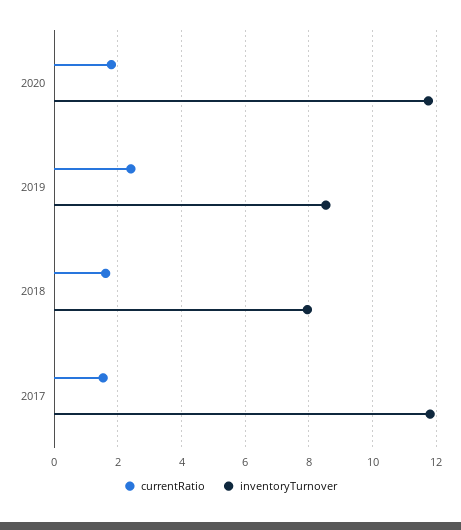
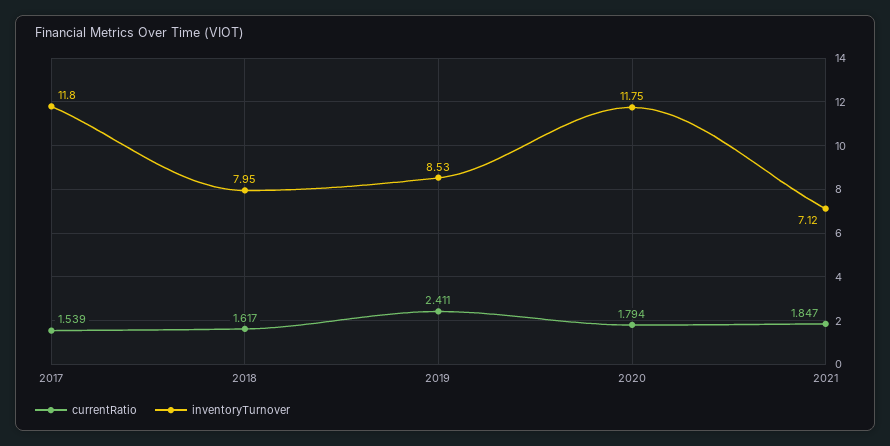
currentRatio, 2021: none -> 1.847
inventoryTurnover, 2021: none -> 7.12

